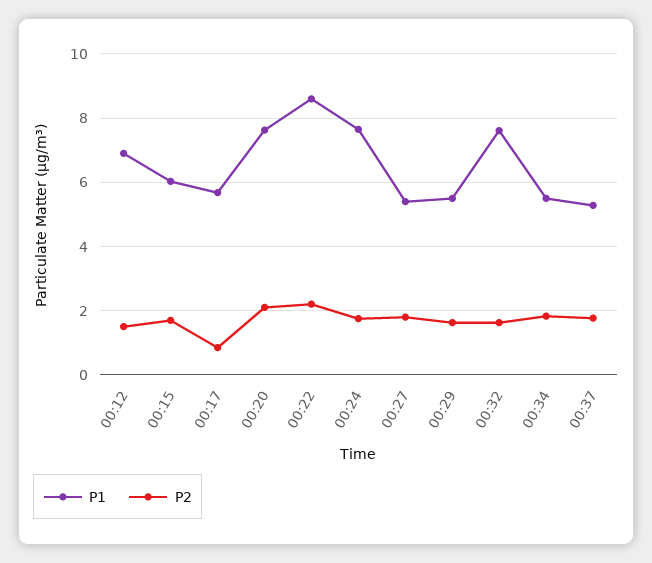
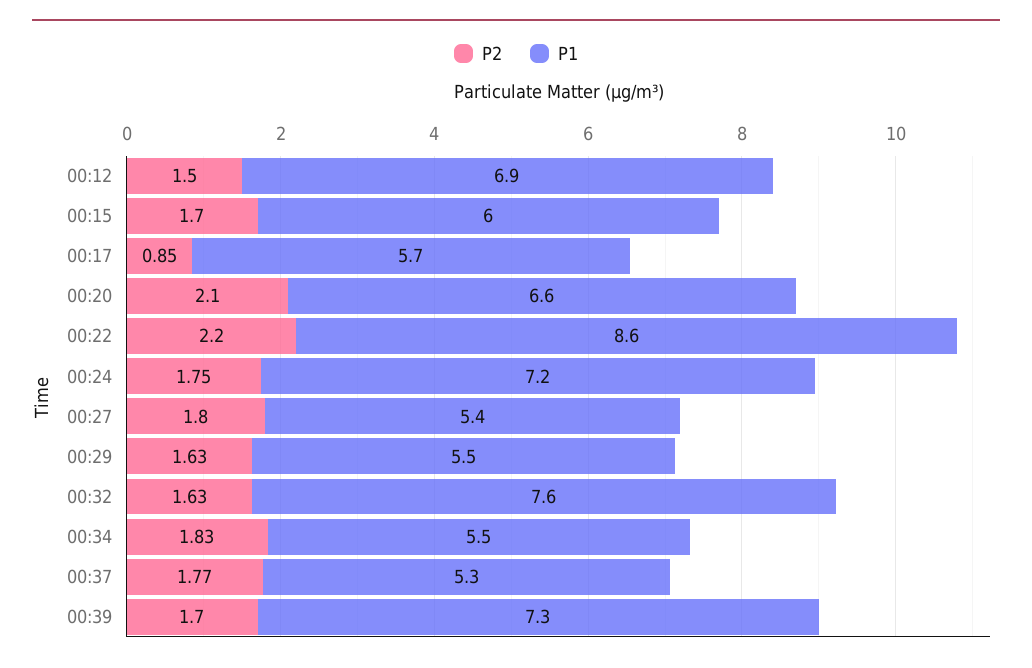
P1, 00:20: 7.6 -> 6.6
P1, 00:24: 7.6 -> 7.2
P2, 00:39: none -> 1.7
P1, 00:39: none -> 7.3

